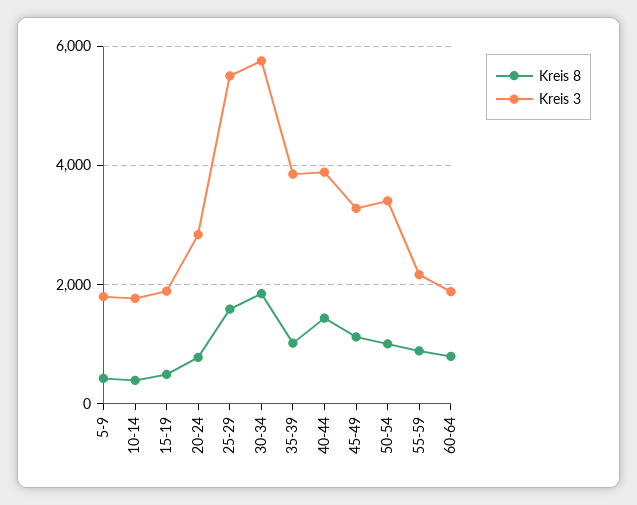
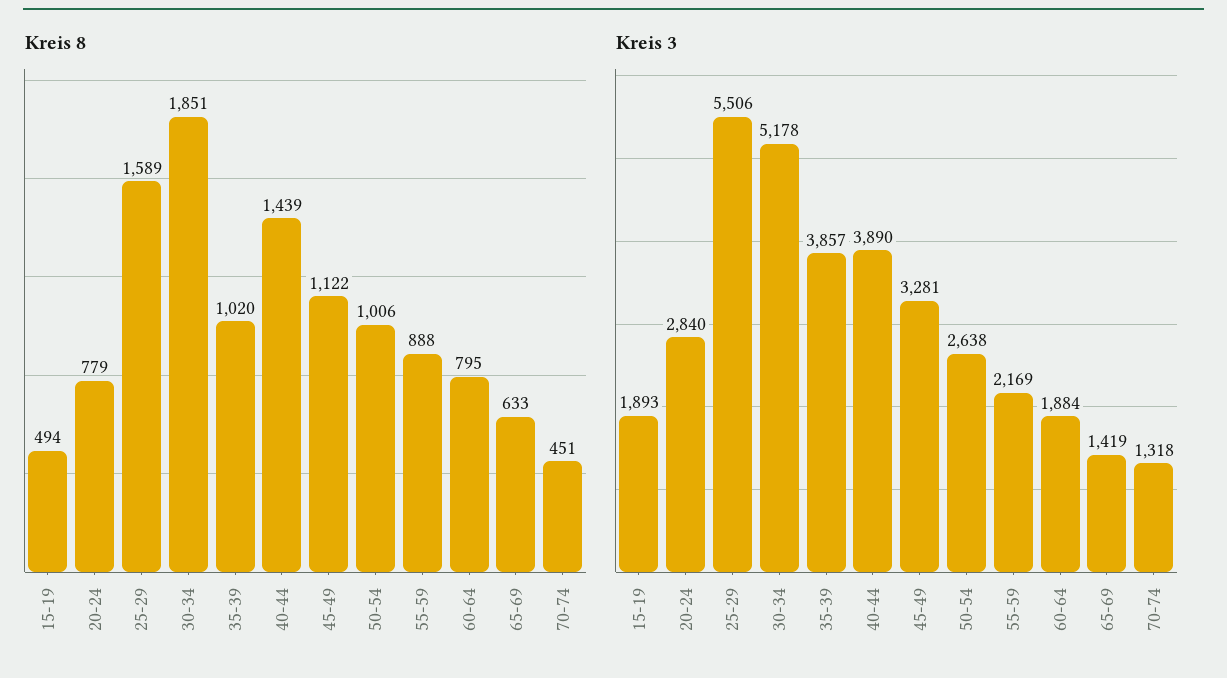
Kreis 8, 5-9: 400 -> none
Kreis 3, 5-9: 1800 -> none
Kreis 8, 10-14: 400 -> none
Kreis 3, 10-14: 1800 -> none
Kreis 3, 30-34: 5800 -> 5178
Kreis 3, 50-54: 3400 -> 2638
Kreis 8, 65-69: none -> 633
Kreis 8, 70-74: none -> 451
Kreis 3, 65-69: none -> 1419
Kreis 3, 70-74: none -> 1318

